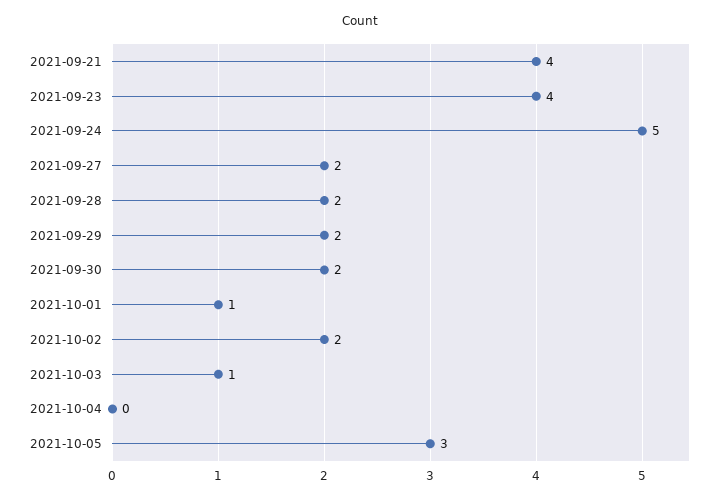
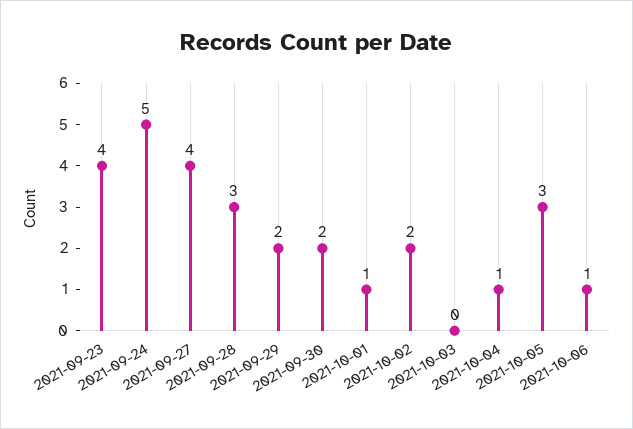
2021-09-21: 4 -> none
2021-09-27: 2 -> 4
2021-09-28: 2 -> 3
2021-10-03: 1 -> 0
2021-10-04: 0 -> 1
2021-10-06: none -> 1

